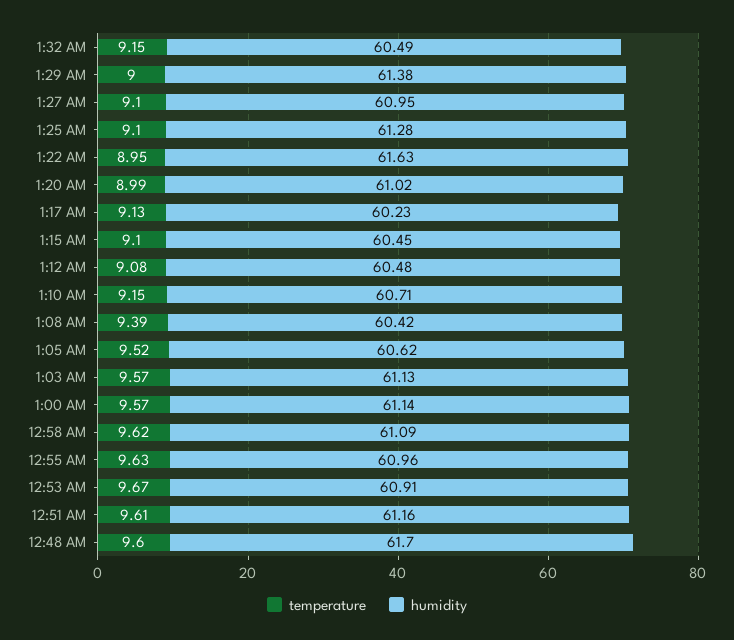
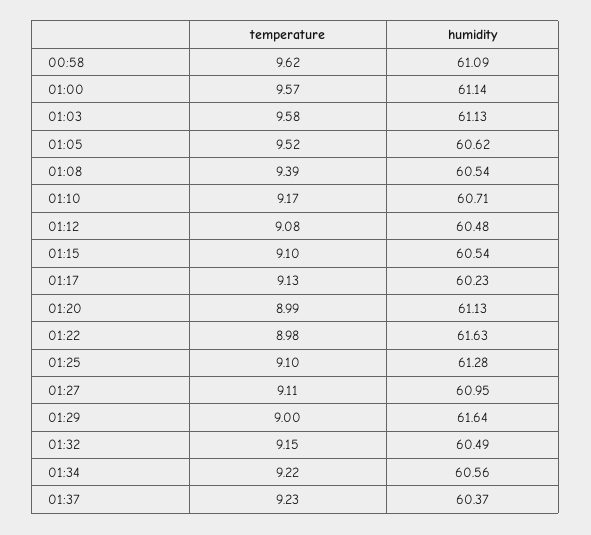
humidity, 1:29 AM: 61.38 -> 61.64
temperature, 1:27 AM: 9.1 -> 9.11
temperature, 1:22 AM: 8.95 -> 8.98
humidity, 1:20 AM: 61.02 -> 61.13
humidity, 1:15 AM: 60.45 -> 60.54
temperature, 1:10 AM: 9.15 -> 9.17
humidity, 1:08 AM: 60.42 -> 60.54
temperature, 1:03 AM: 9.57 -> 9.58
temperature, 12:55 AM: 9.63 -> none
humidity, 12:55 AM: 60.96 -> none
temperature, 12:53 AM: 9.67 -> none
humidity, 12:53 AM: 60.91 -> none
temperature, 12:51 AM: 9.61 -> none
humidity, 12:51 AM: 61.16 -> none
temperature, 12:48 AM: 9.6 -> none
humidity, 12:48 AM: 61.7 -> none
temperature, 01:34: none -> 9.22
humidity, 01:34: none -> 60.56
temperature, 01:37: none -> 9.23
humidity, 01:37: none -> 60.37

